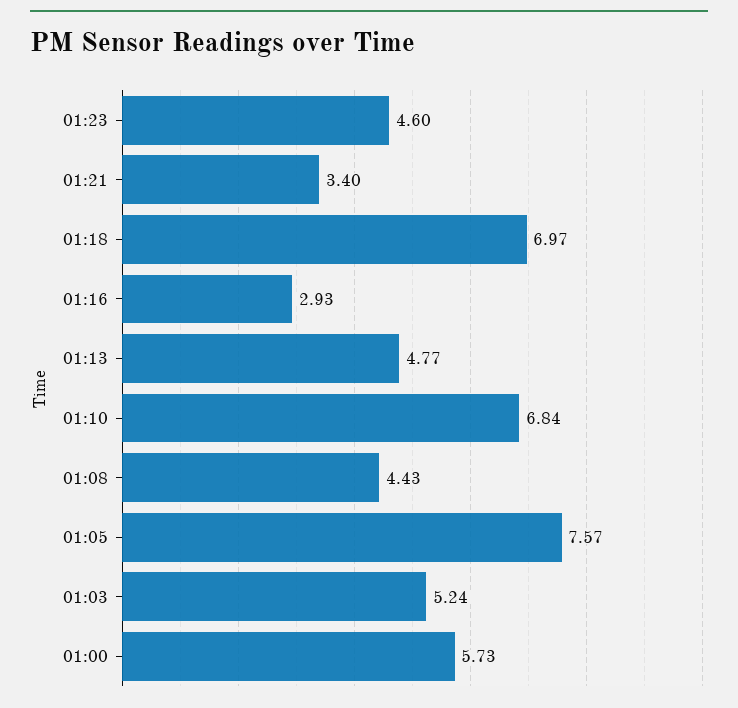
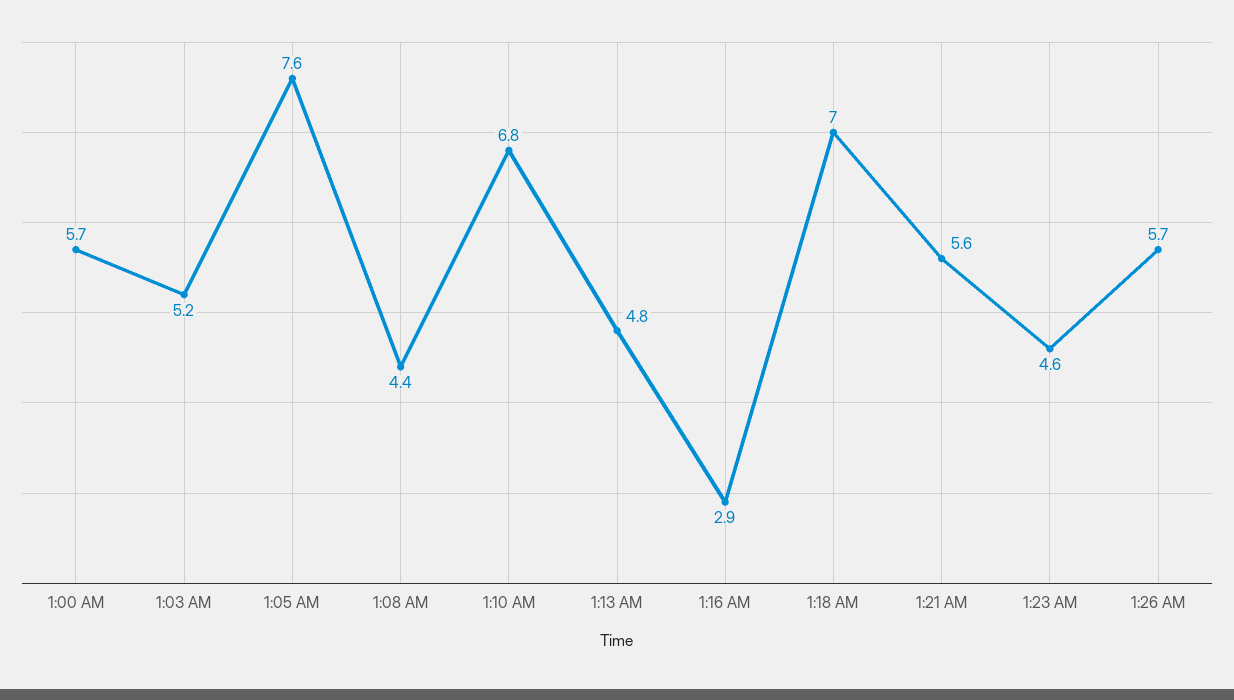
01:21: 3.4 -> 5.6
1:26 AM: none -> 5.7

